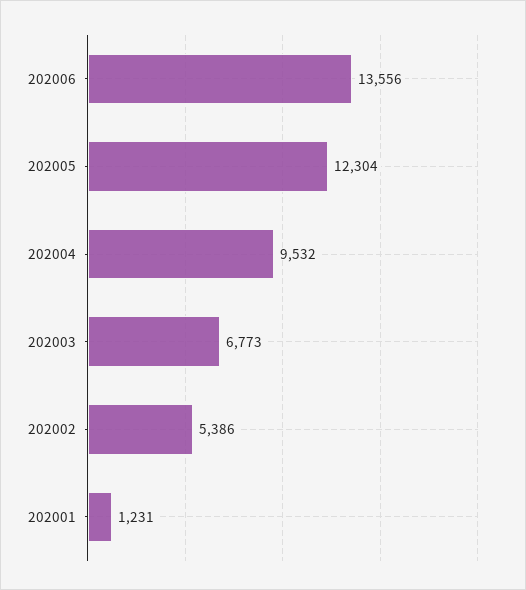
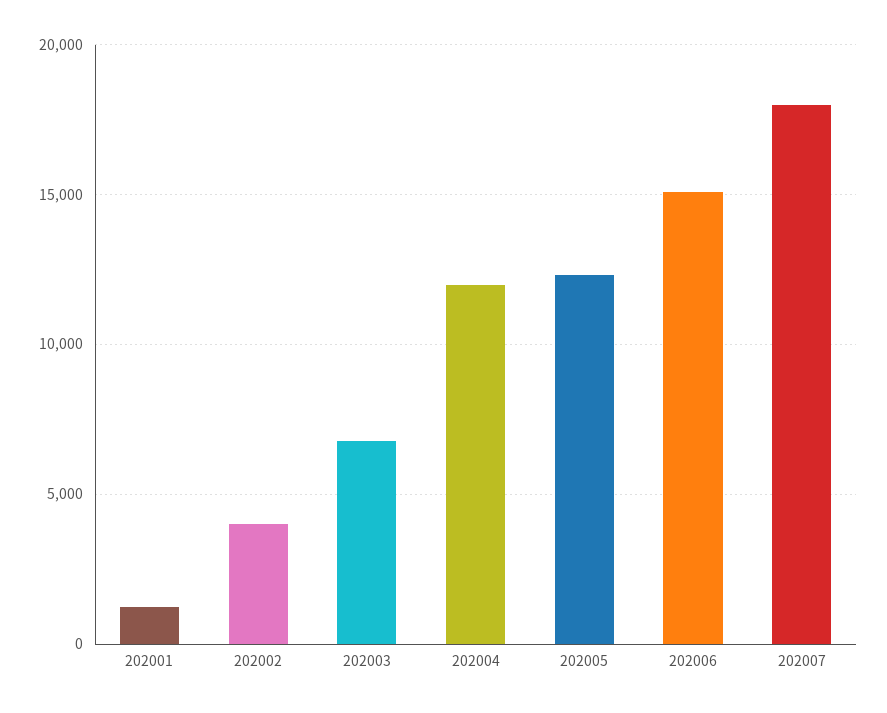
202006: 13556 -> 15000
202004: 9532 -> 12000
202002: 5386 -> 4000
202007: none -> 18000

